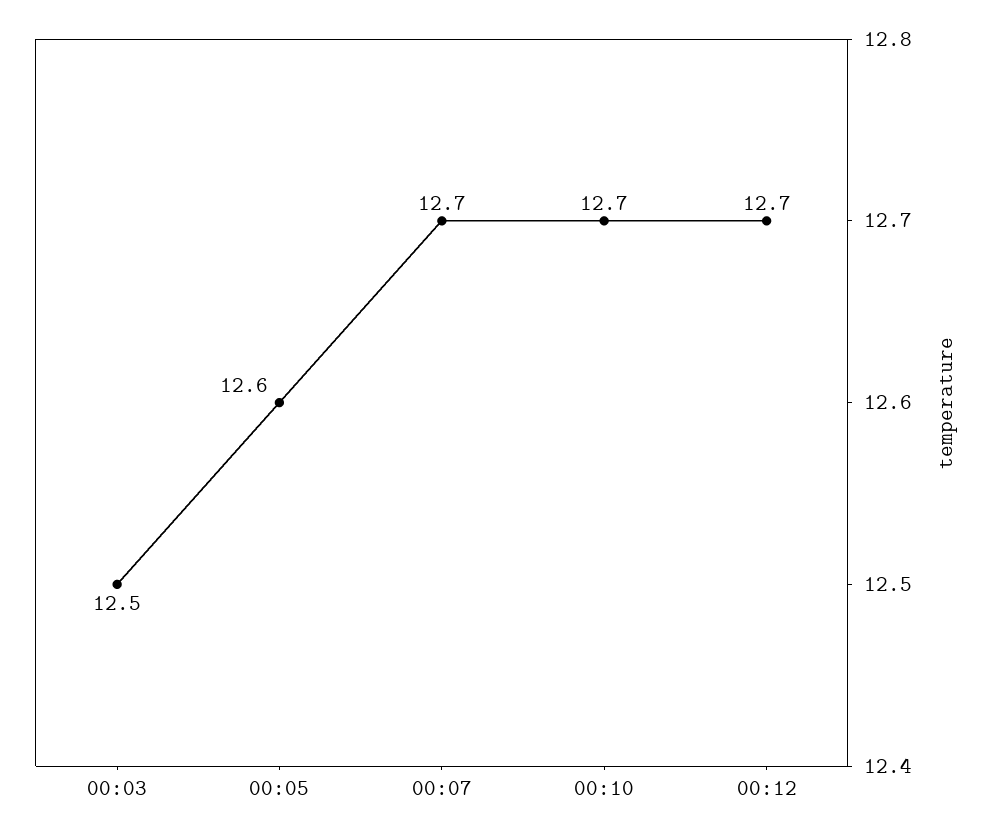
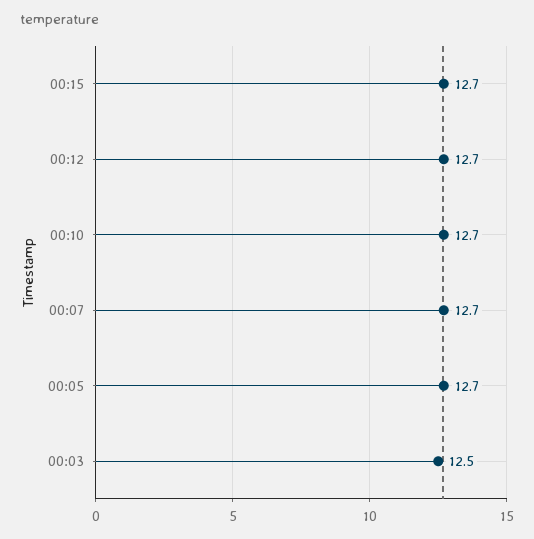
00:05: 12.6 -> 12.7
00:15: none -> 12.7

